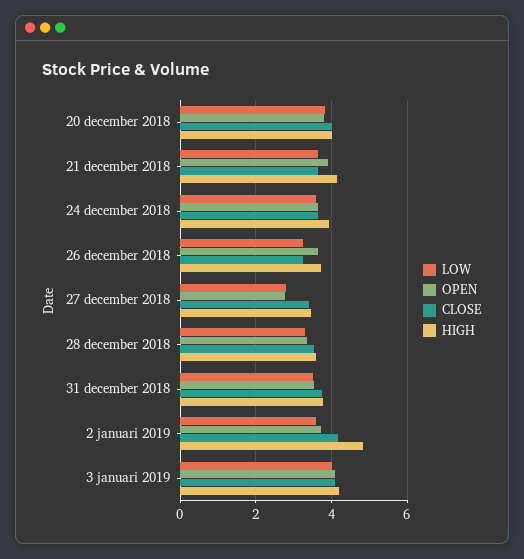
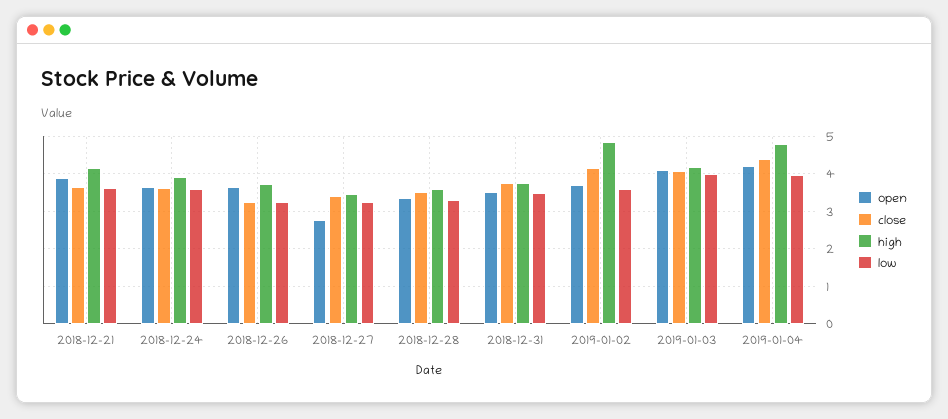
LOW, 20 december 2018: 3.8 -> none
OPEN, 20 december 2018: 3.8 -> none
CLOSE, 20 december 2018: 4 -> none
HIGH, 20 december 2018: 4 -> none
LOW, 27 december 2018: 2.8 -> 3.2
OPEN, 2019-01-04: none -> 4.2
CLOSE, 2019-01-04: none -> 4.4
HIGH, 2019-01-04: none -> 4.8
LOW, 2019-01-04: none -> 4

